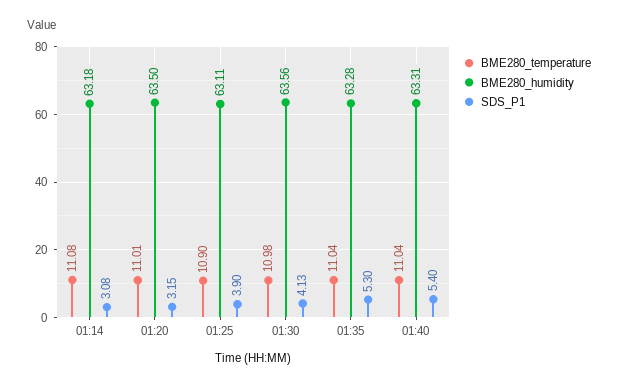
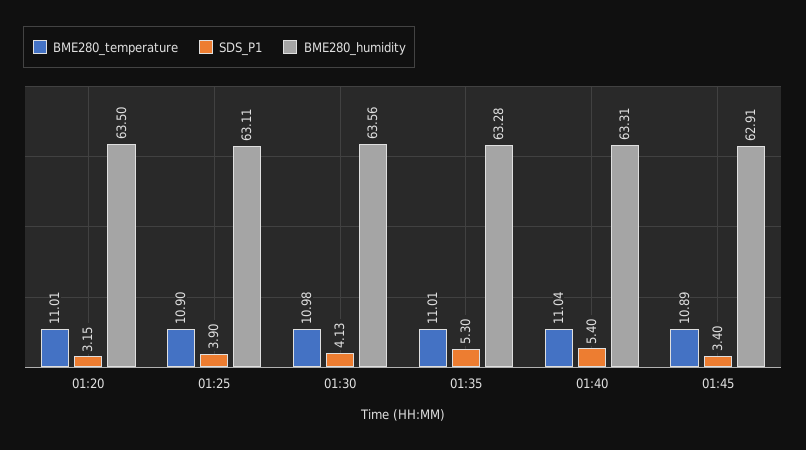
BME280_temperature, 01:14: 11.08 -> none
BME280_humidity, 01:14: 63.18 -> none
SDS_P1, 01:14: 3.08 -> none
BME280_temperature, 01:35: 11.04 -> 11.01
BME280_temperature, 01:45: none -> 10.89
SDS_P1, 01:45: none -> 3.4
BME280_humidity, 01:45: none -> 62.91

